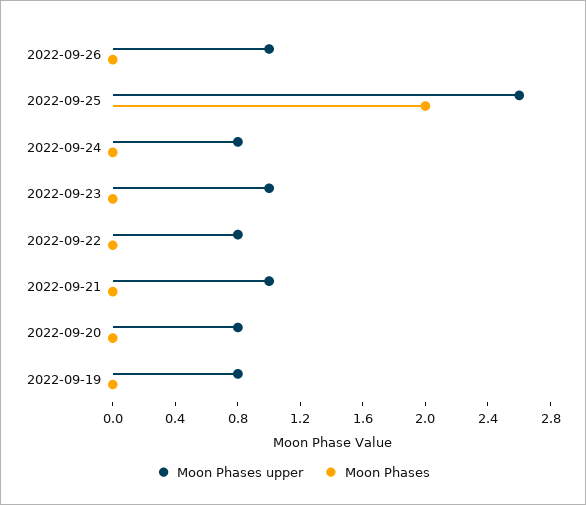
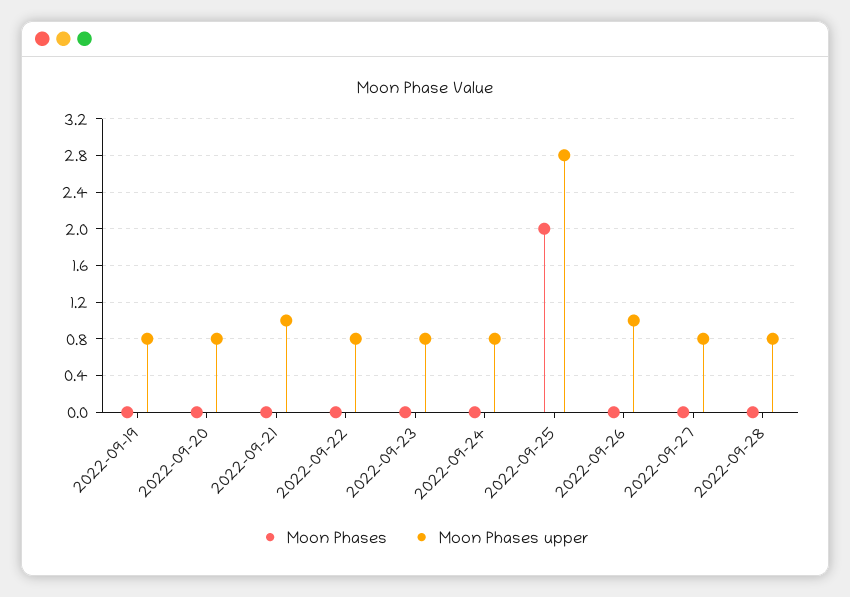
Moon Phases upper, 2022-09-25: 2.6 -> 2.8
Moon Phases upper, 2022-09-23: 1 -> 0.8
Moon Phases, 2022-09-27: none -> 0
Moon Phases upper, 2022-09-27: none -> 0.8
Moon Phases, 2022-09-28: none -> 0
Moon Phases upper, 2022-09-28: none -> 0.8

